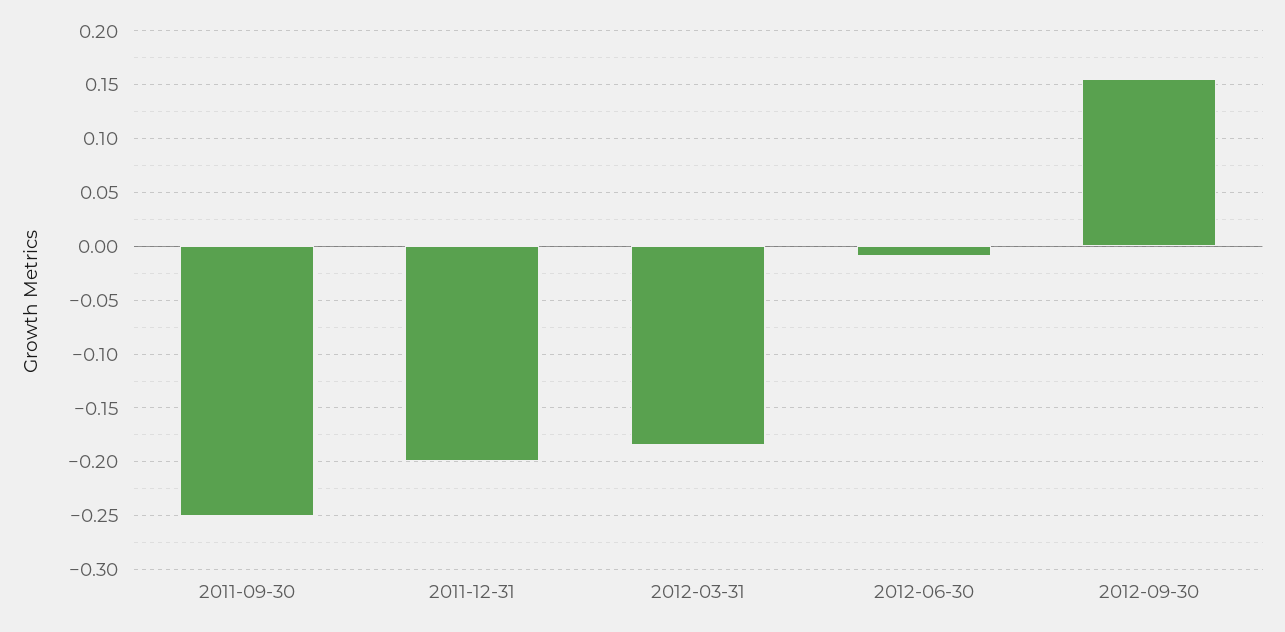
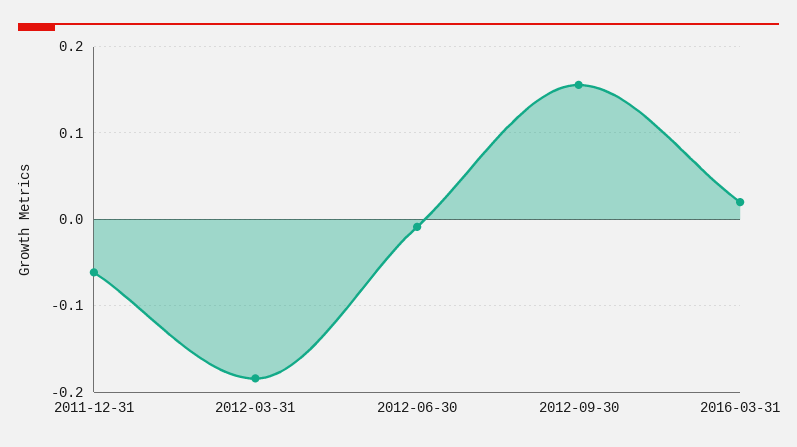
2011-09-30: -0.25 -> none
2011-12-31: -0.2 -> -0.06
2016-03-31: none -> 0.02

